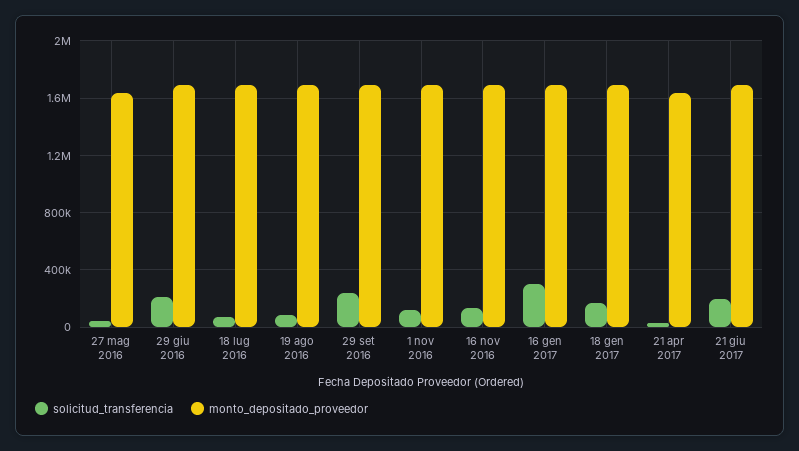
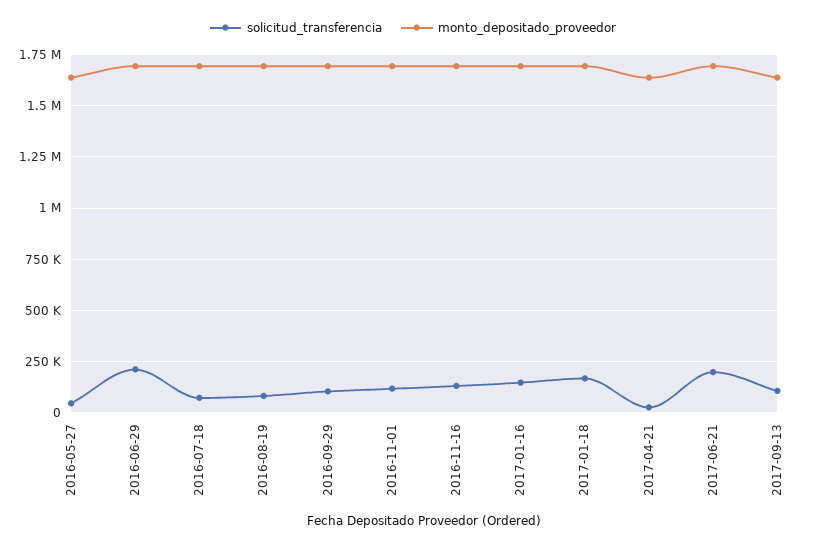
solicitud_transferencia, 29 set 2016: 250000 -> 100000
solicitud_transferencia, 16 gen 2017: 300000 -> 150000
solicitud_transferencia, 2017-09-13: none -> 100000
monto_depositado_proveedor, 2017-09-13: none -> 1650000

